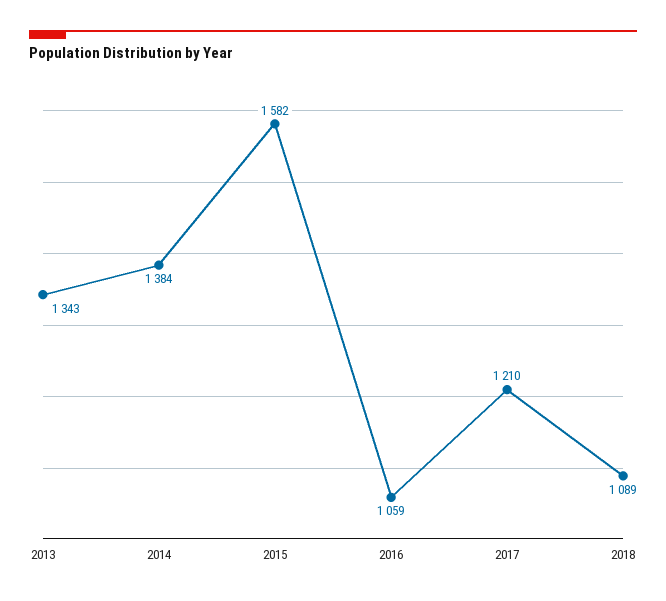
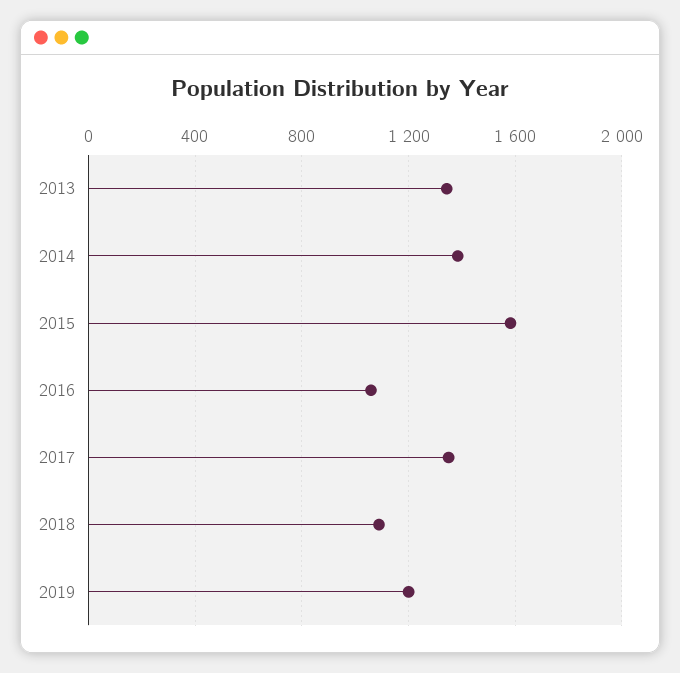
2017: 1210 -> 1350
2019: none -> 1200

